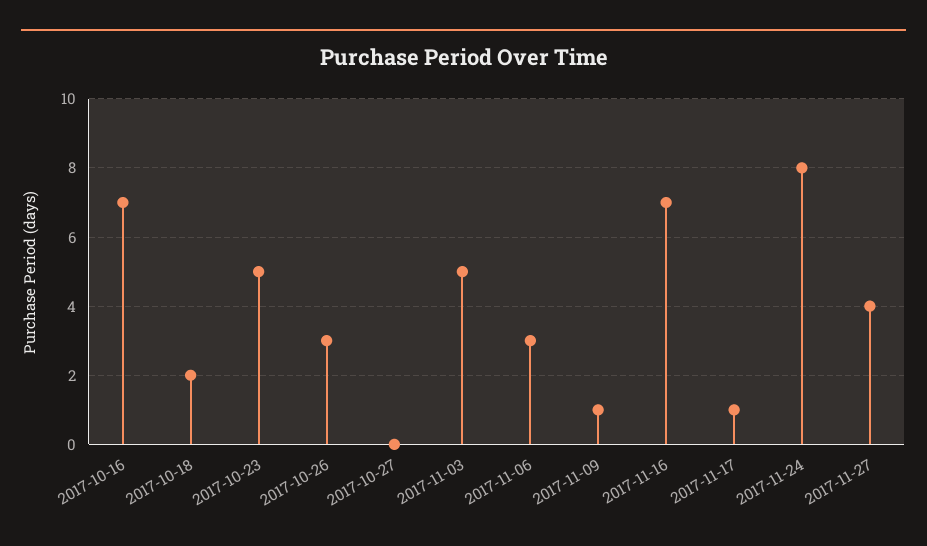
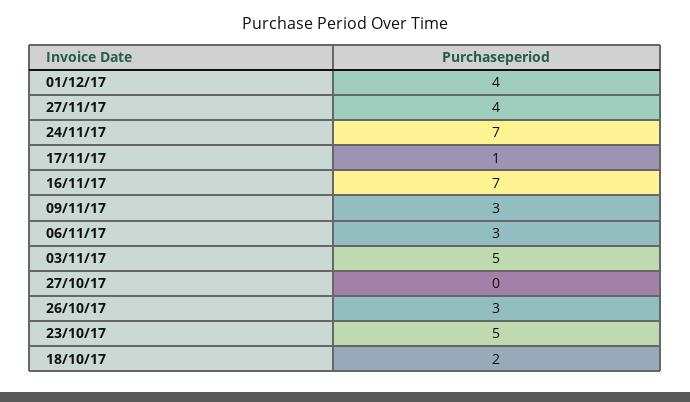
2017-10-16: 7 -> none
2017-11-09: 1 -> 3
2017-11-24: 8 -> 7
01/12/17: none -> 4

